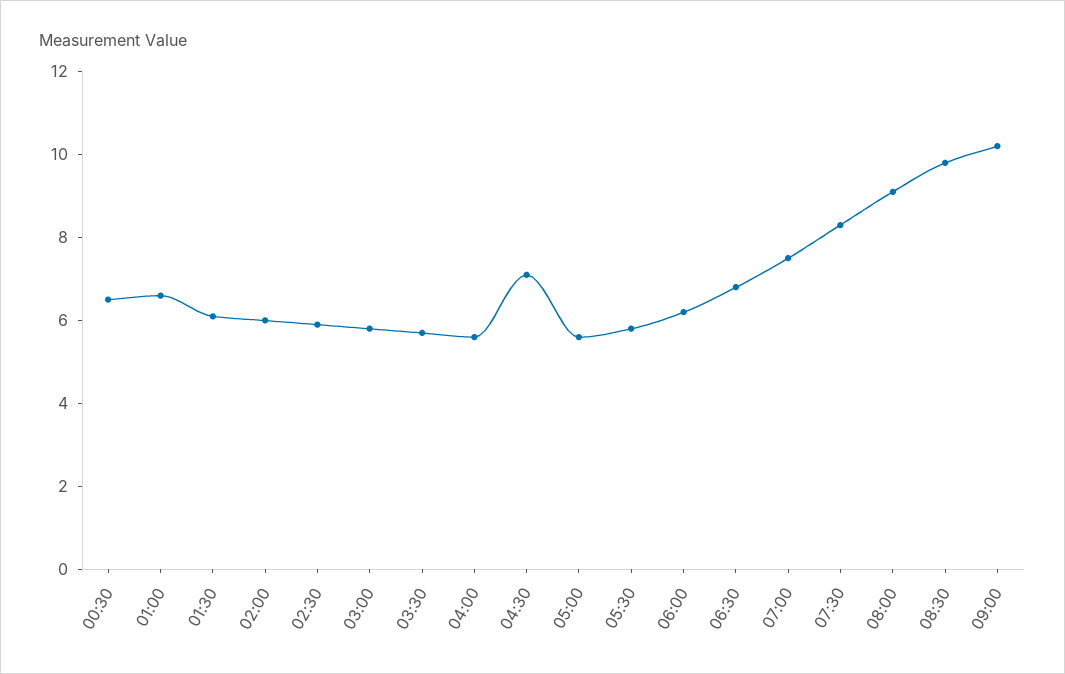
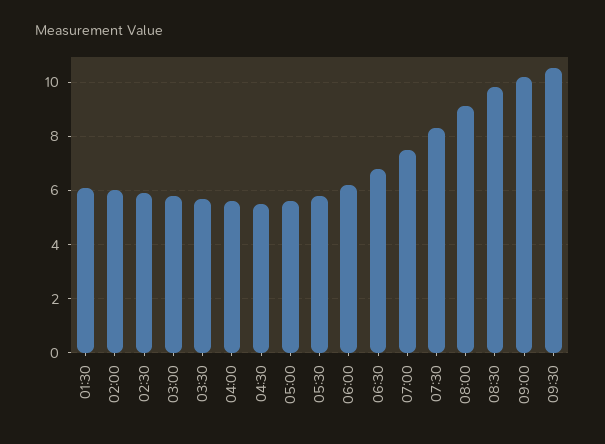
00:30: 6.5 -> none
01:00: 6.5 -> none
04:30: 7 -> 5.5
09:30: none -> 10.5

